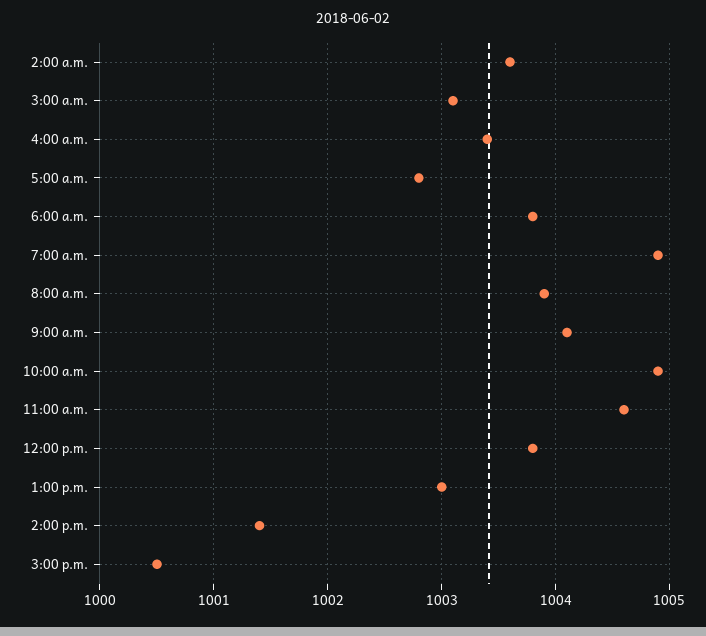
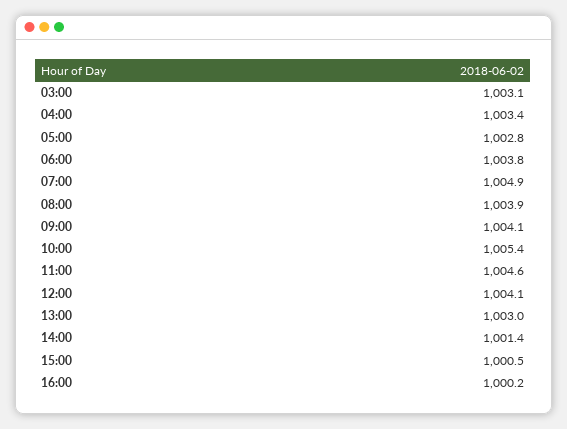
2:00 a.m.: 1003.6 -> none
10:00 a.m.: 1004.9 -> 1005.4
12:00 p.m.: 1003.8 -> 1004.1
16:00: none -> 1000.2

